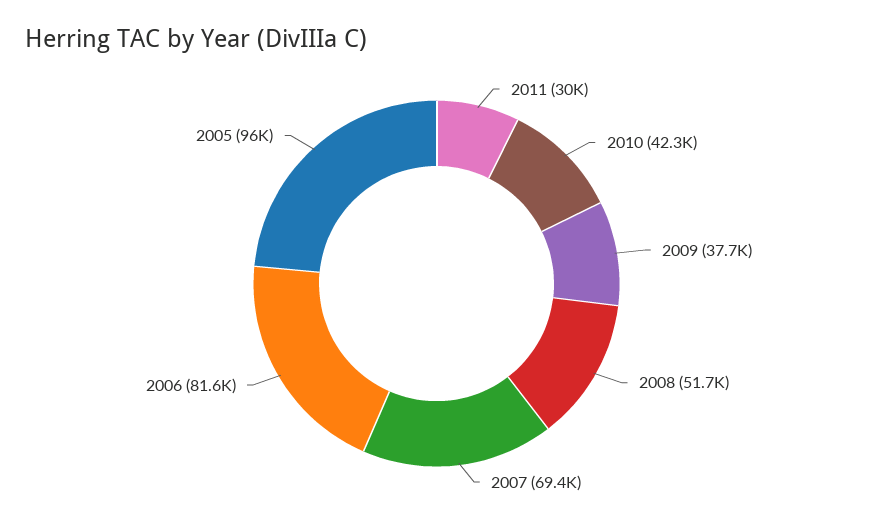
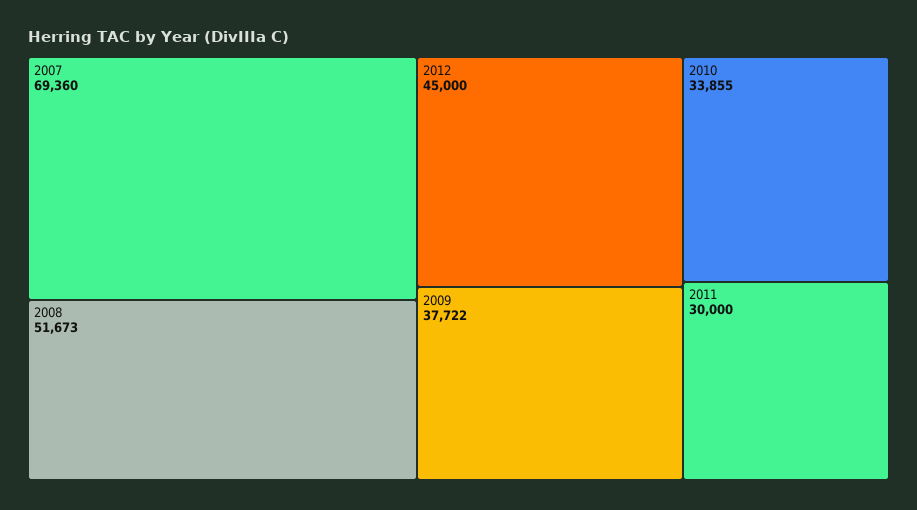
2010: 42300 -> 33855
2006: 81600 -> none
2005: 96000 -> none
2012: none -> 45000

